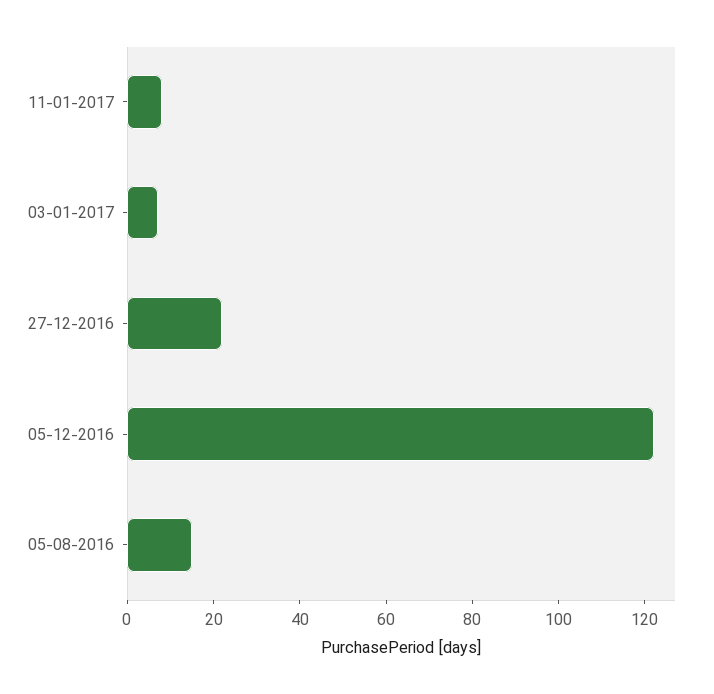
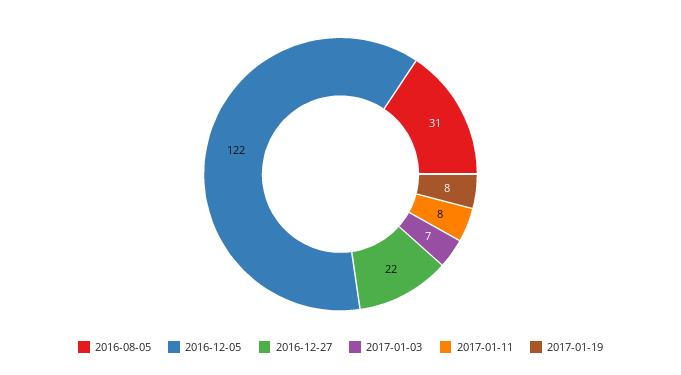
05-08-2016: 15 -> 31
2017-01-19: none -> 8

